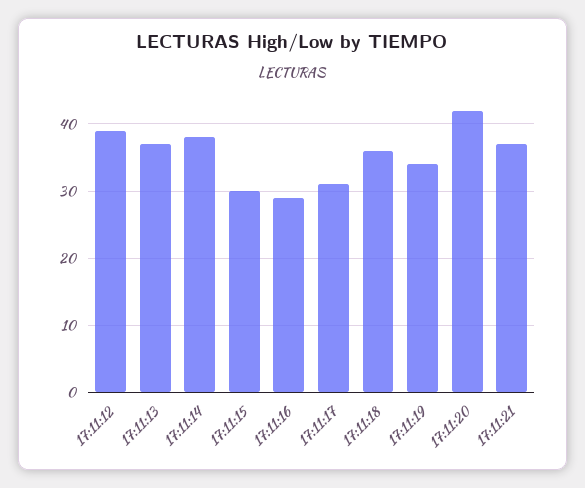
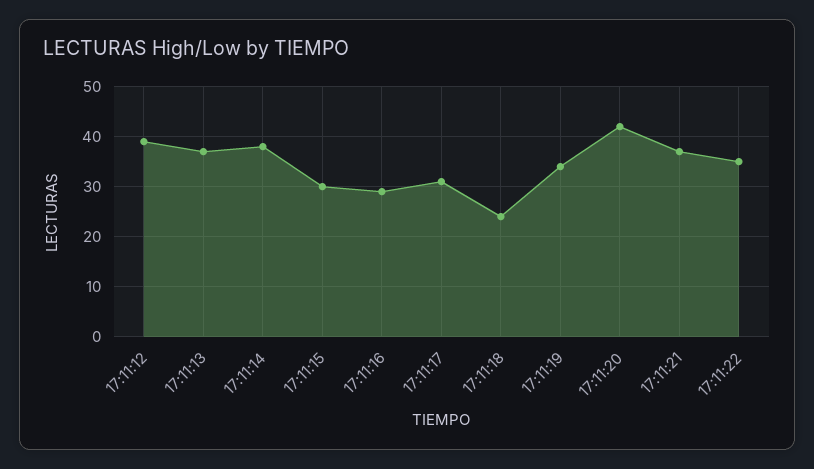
17:11:18: 36 -> 25
17:11:22: none -> 35

